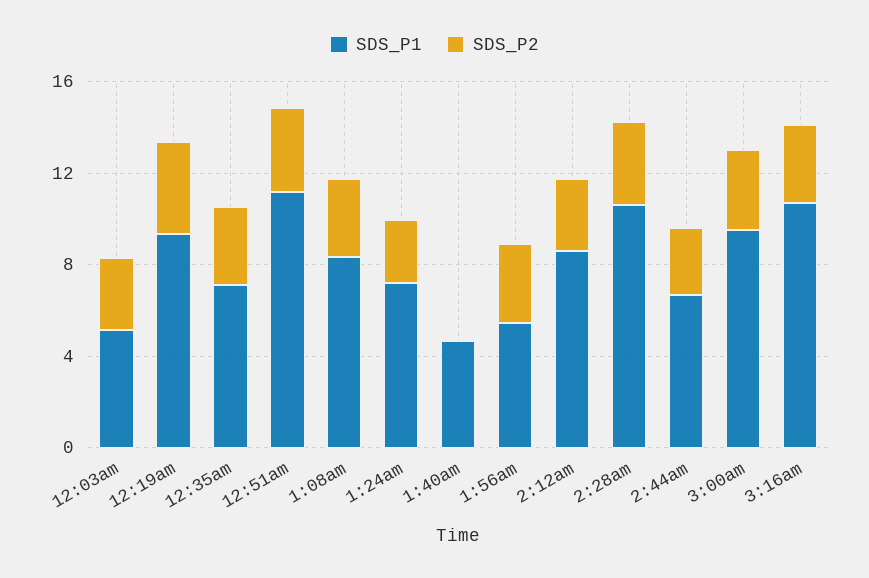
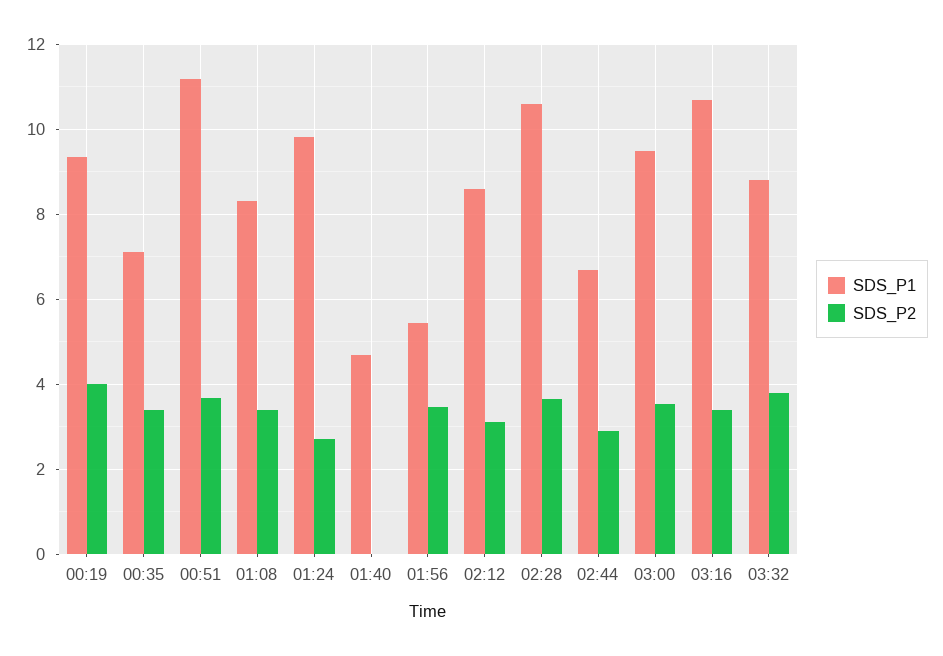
SDS_P1, 12:03am: 5 -> none
SDS_P2, 12:03am: 3 -> none
SDS_P1, 1:24am: 7 -> 9.8
SDS_P1, 03:32: none -> 8.8
SDS_P2, 03:32: none -> 3.8

